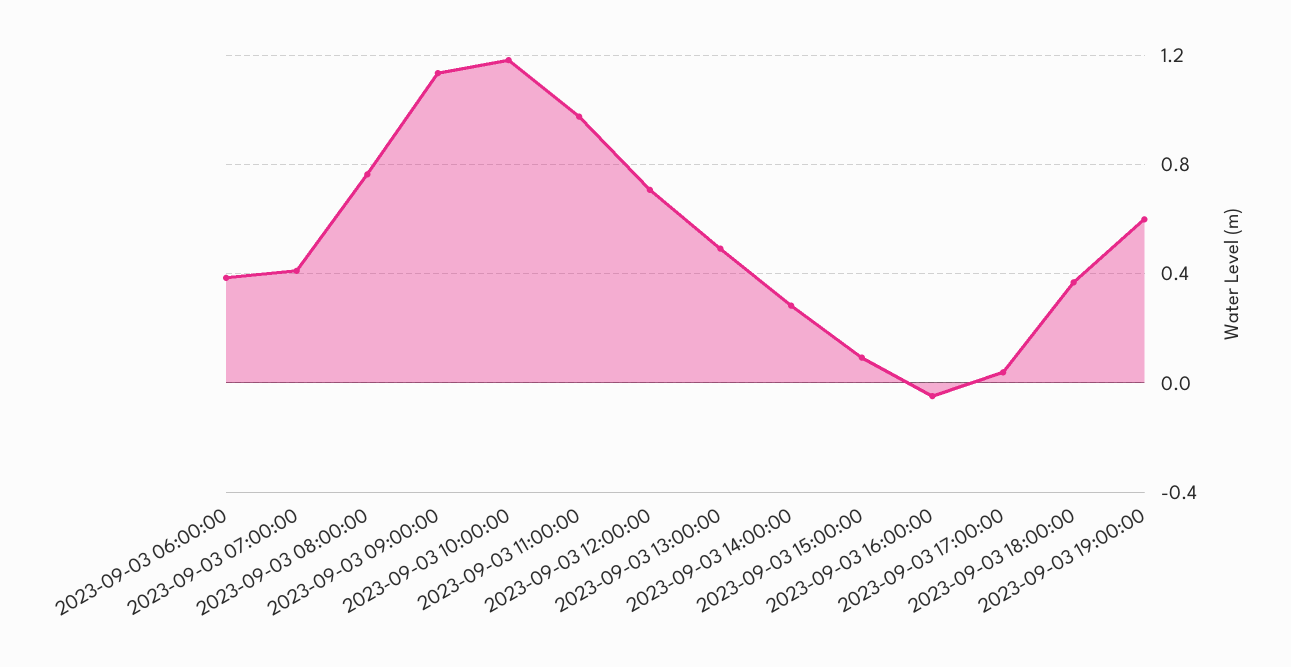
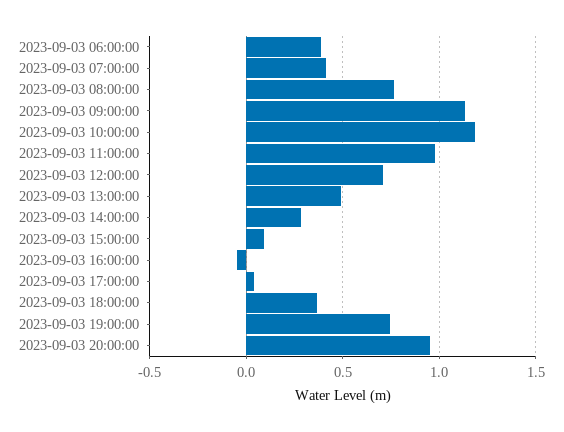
2023-09-03 19:00:00: 0.6 -> 0.75
2023-09-03 20:00:00: none -> 0.95

